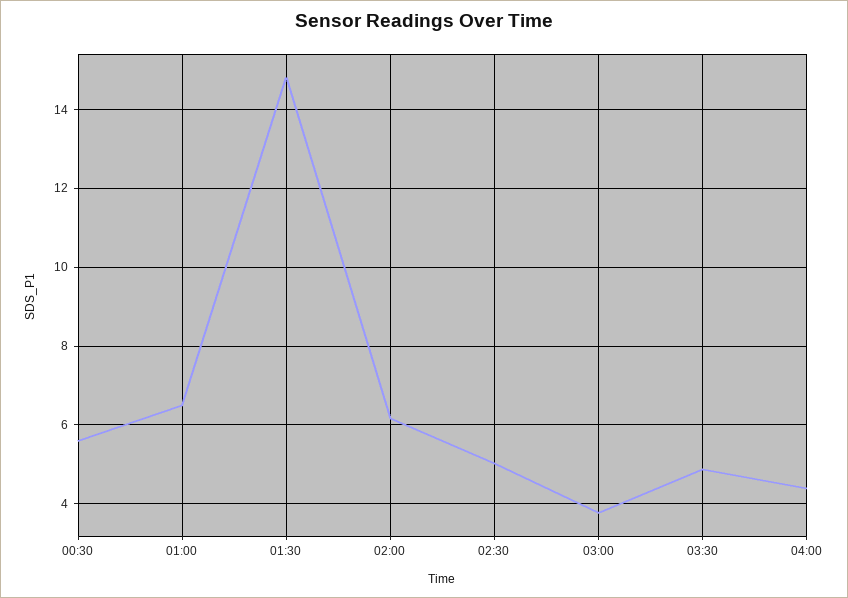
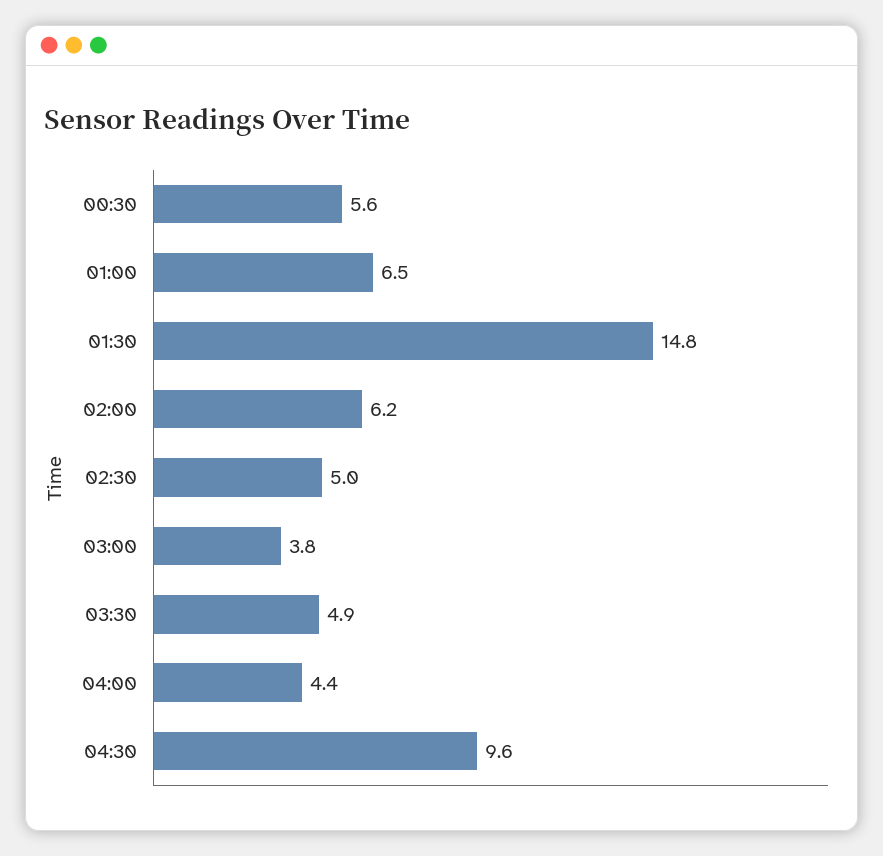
04:30: none -> 9.6

